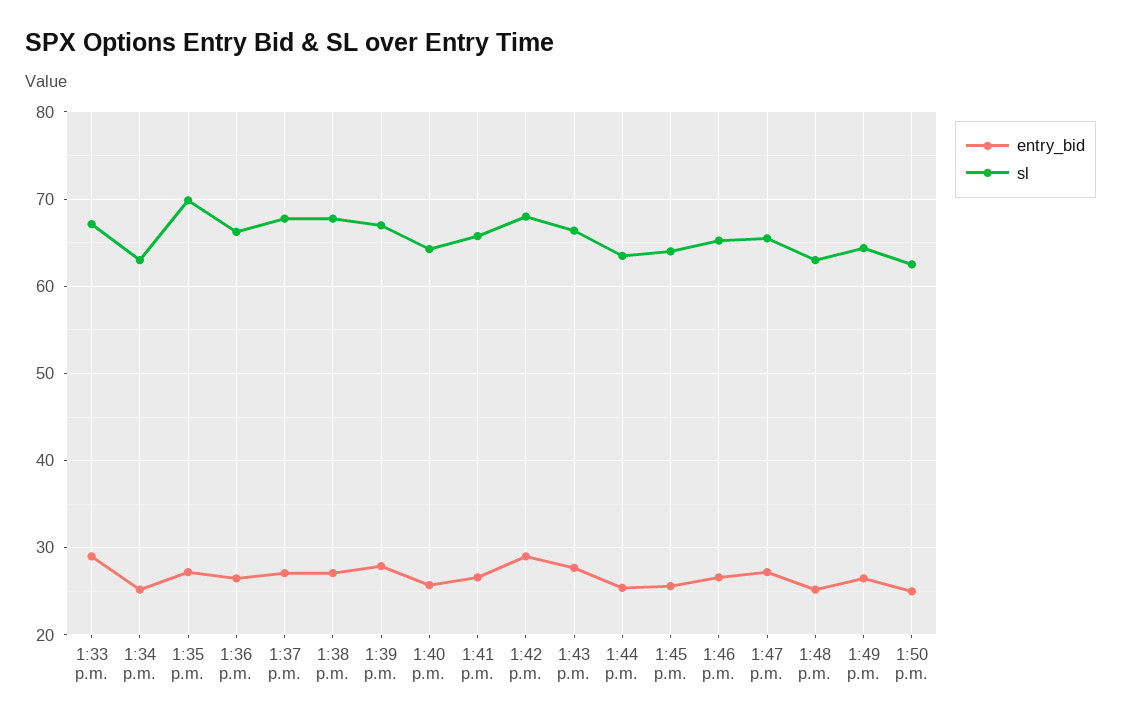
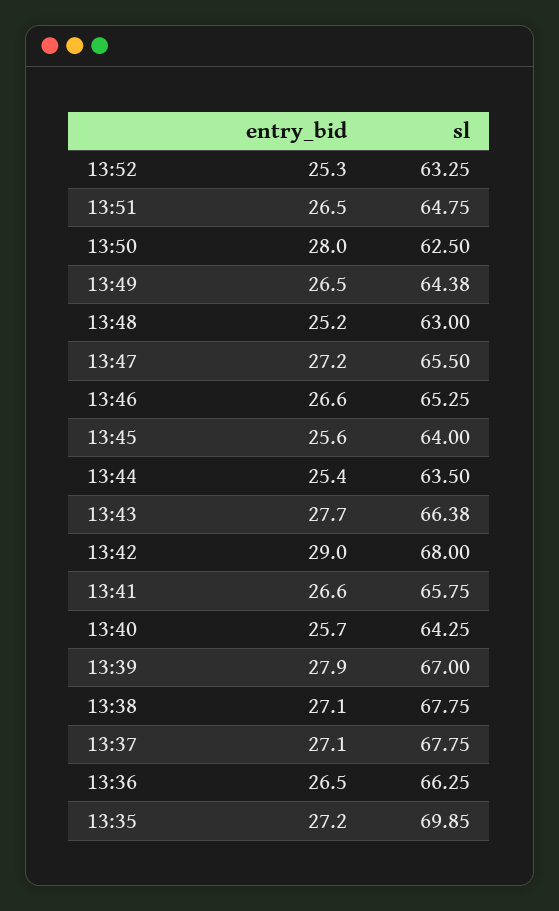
entry_bid, 1:33 p.m.: 29 -> none
sl, 1:33 p.m.: 67 -> none
entry_bid, 1:34 p.m.: 25 -> none
sl, 1:34 p.m.: 63 -> none
entry_bid, 1:50 p.m.: 25 -> 28
entry_bid, 13:52: none -> 25.3
sl, 13:52: none -> 63.25
entry_bid, 13:51: none -> 26.5
sl, 13:51: none -> 64.75

